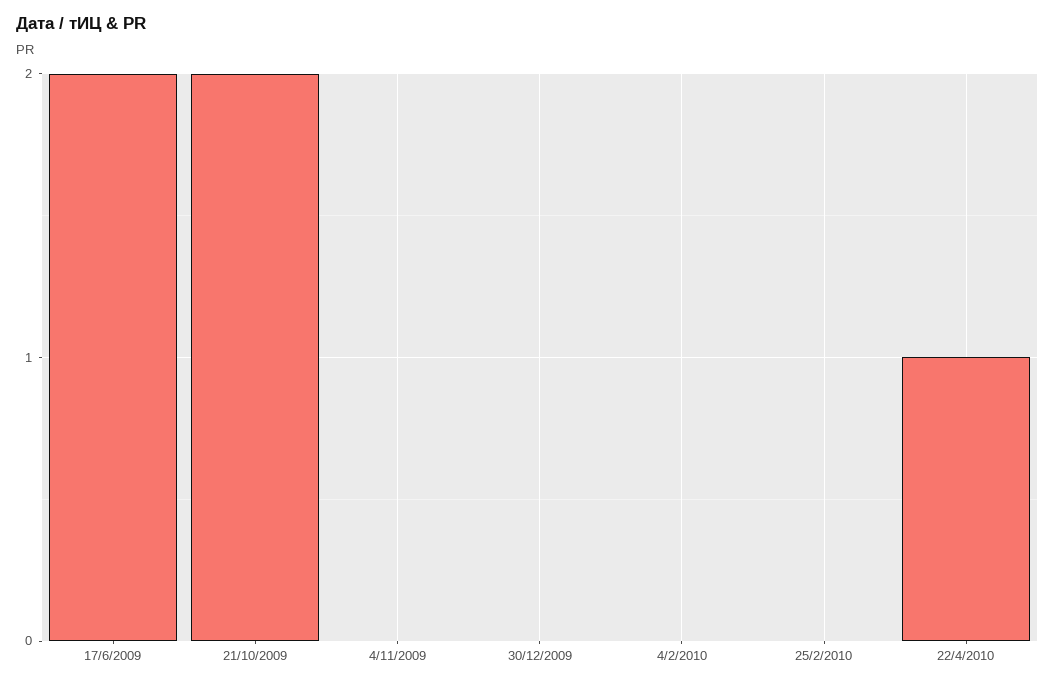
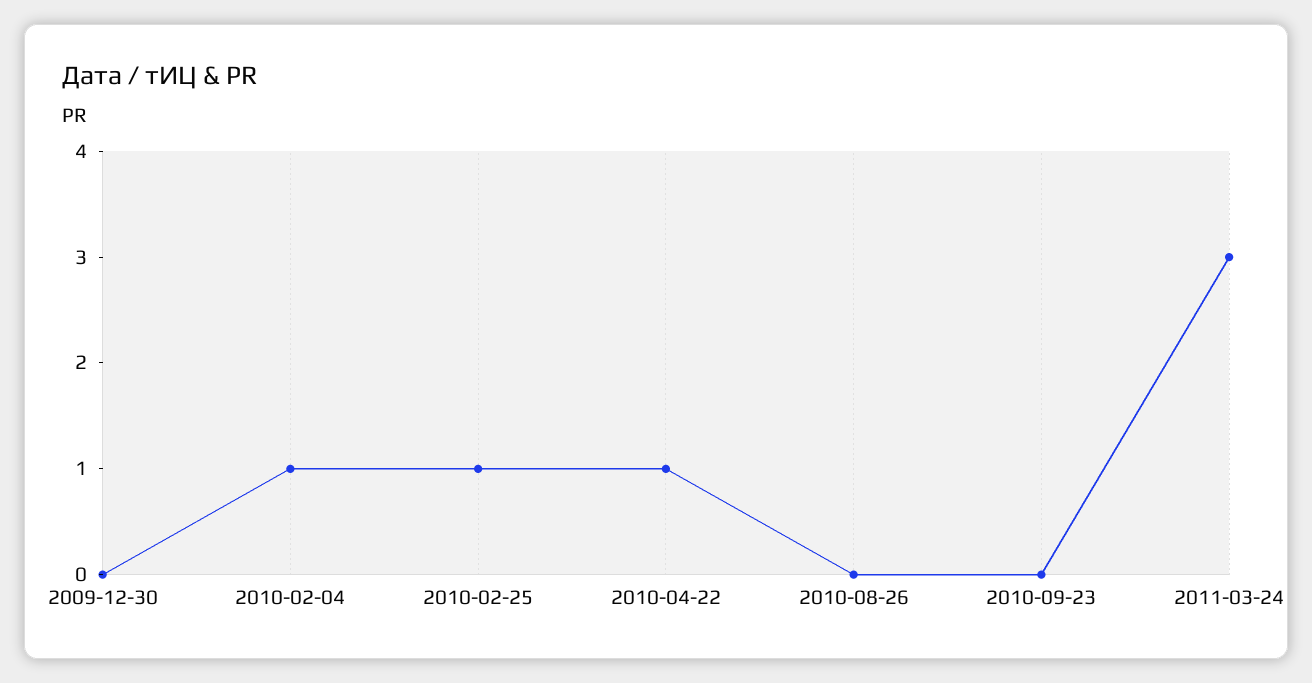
17/6/2009: 2 -> none
21/10/2009: 2 -> none
4/11/2009: 0 -> none
4/2/2010: 0 -> 1
25/2/2010: 0 -> 1
2010-08-26: none -> 0
2010-09-23: none -> 0
2011-03-24: none -> 3

